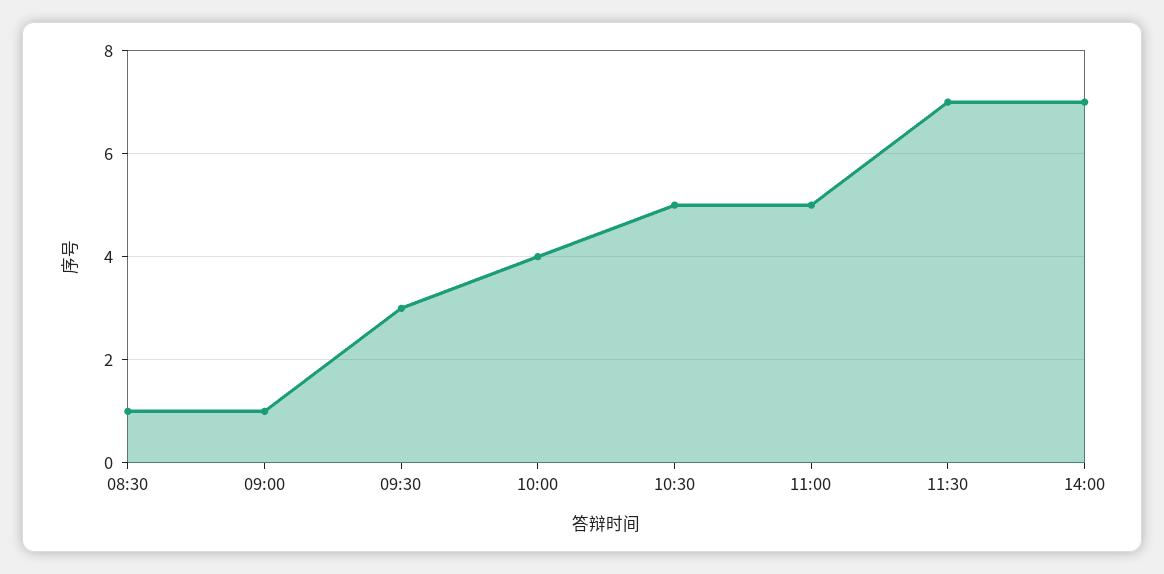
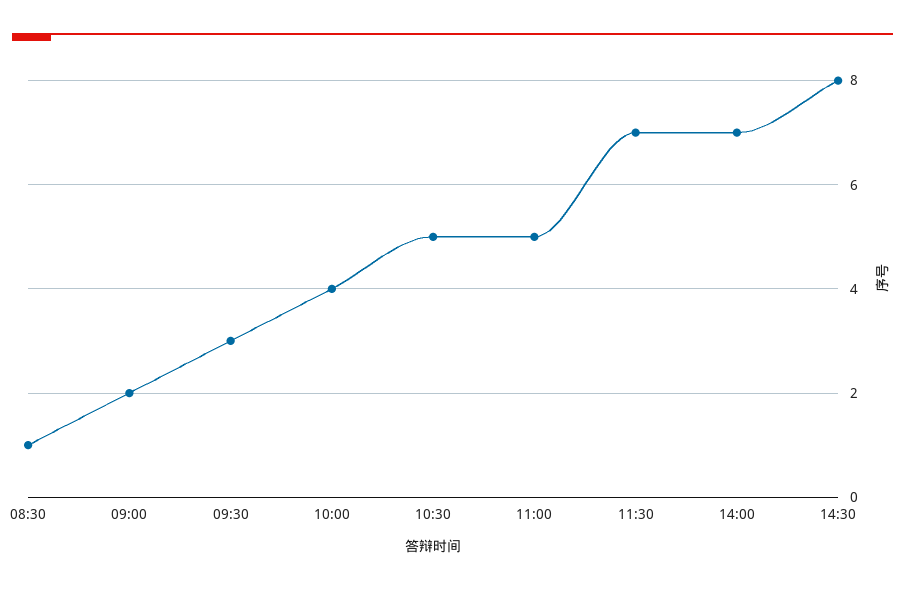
09:00: 1 -> 2
14:30: none -> 8

